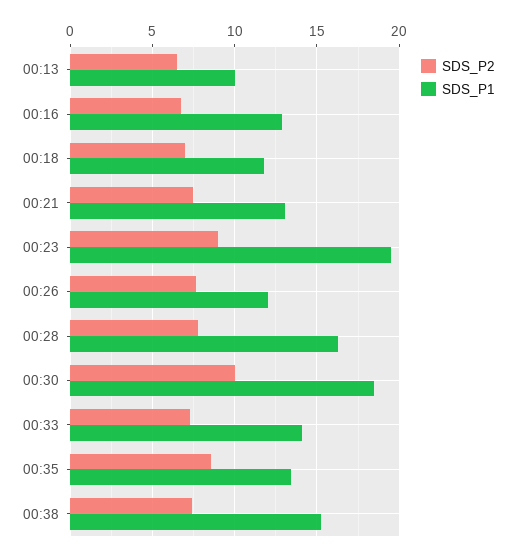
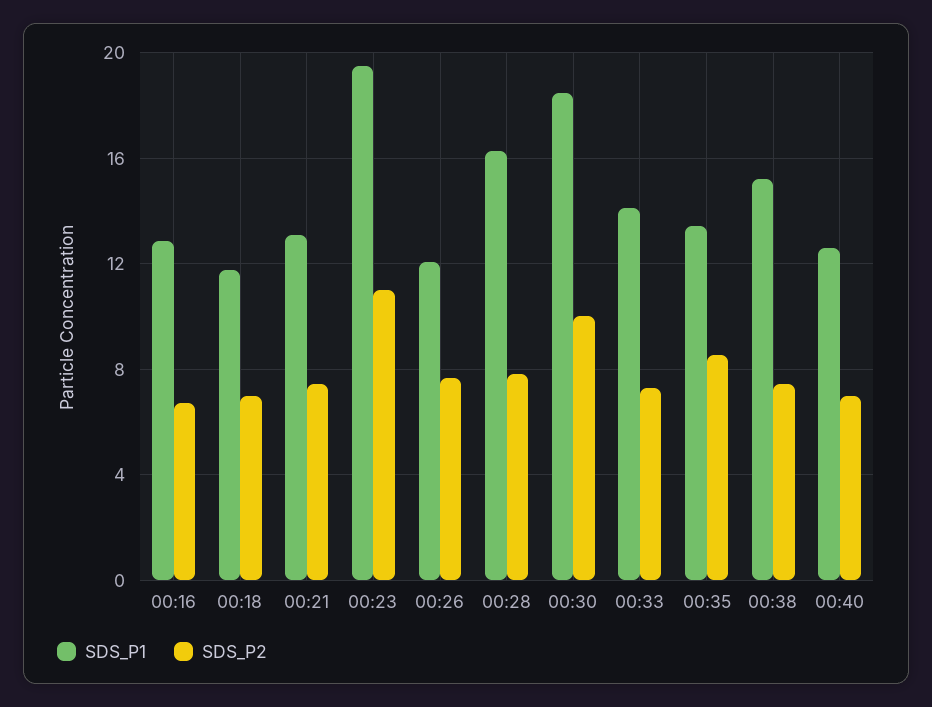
SDS_P2, 00:13: 6.5 -> none
SDS_P1, 00:13: 10 -> none
SDS_P2, 00:23: 9 -> 11
SDS_P1, 00:40: none -> 12.5
SDS_P2, 00:40: none -> 7

